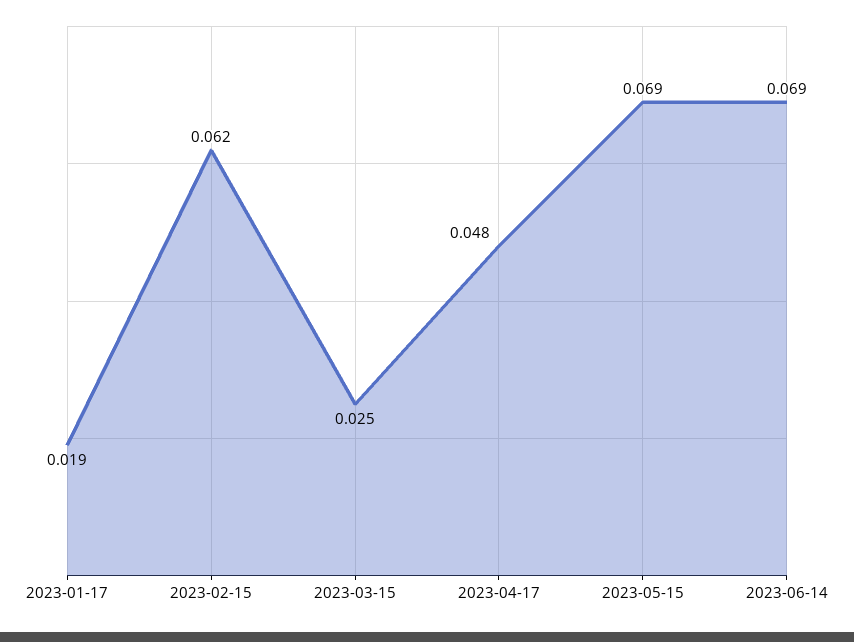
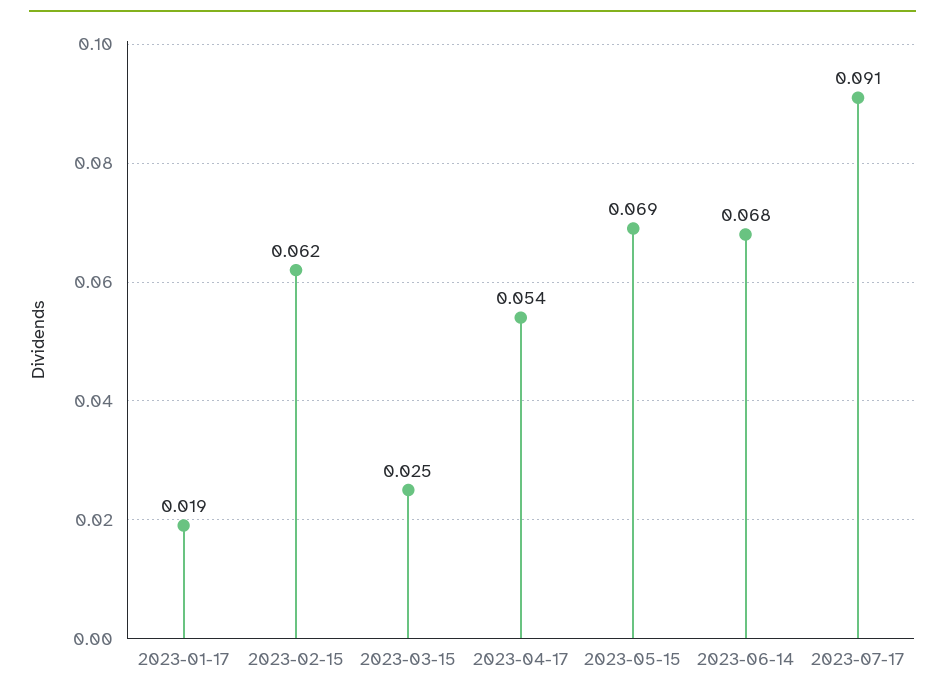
2023-04-17: 0.048 -> 0.054
2023-06-14: 0.069 -> 0.068
2023-07-17: none -> 0.091

